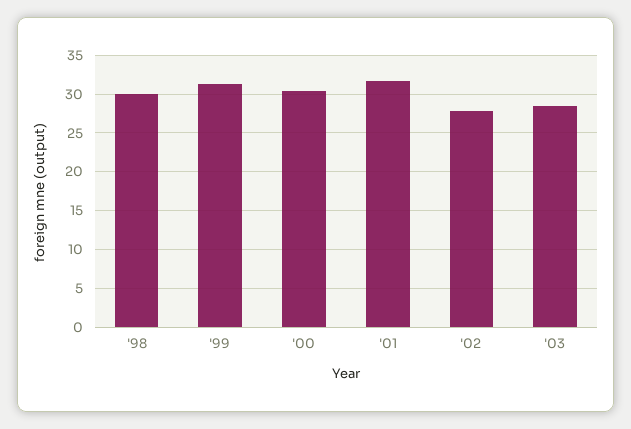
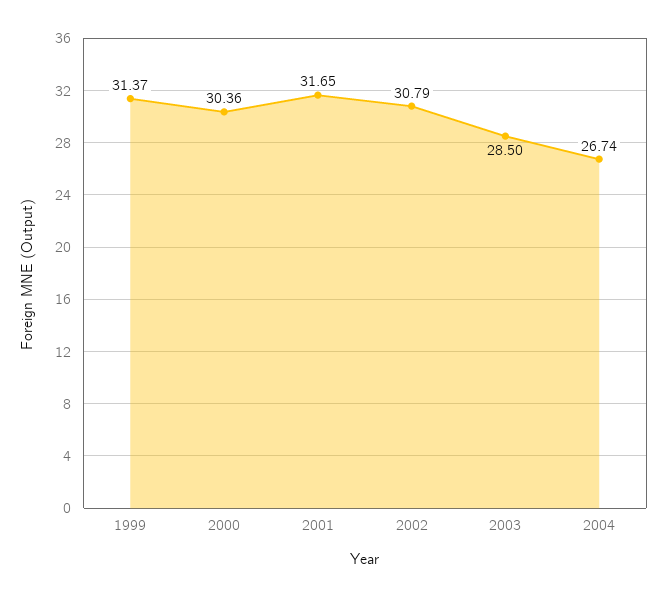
'98: 30 -> none
'02: 28 -> 30.79
2004: none -> 26.74

